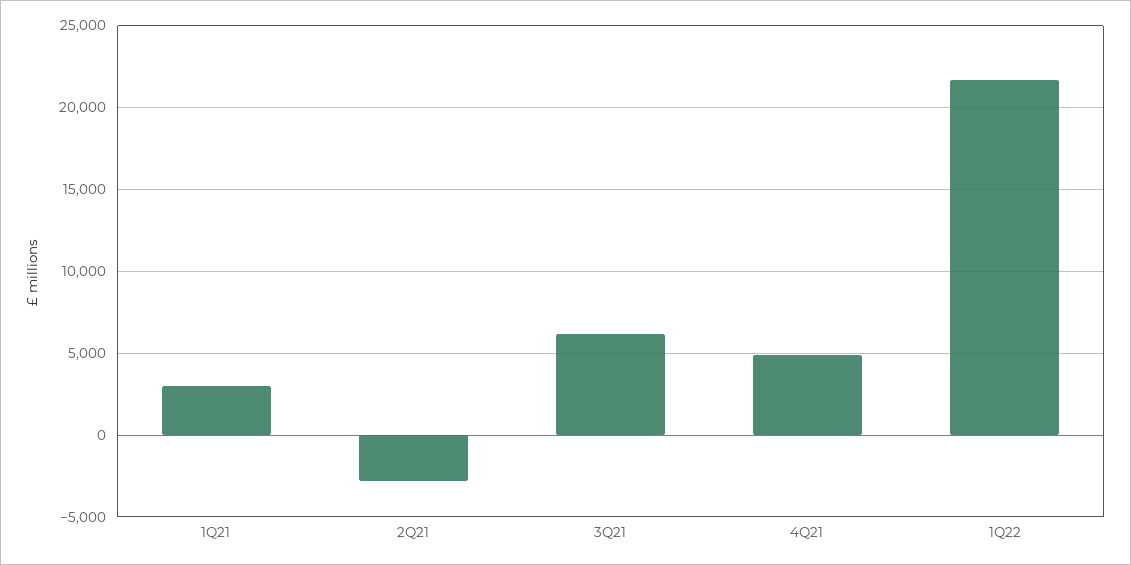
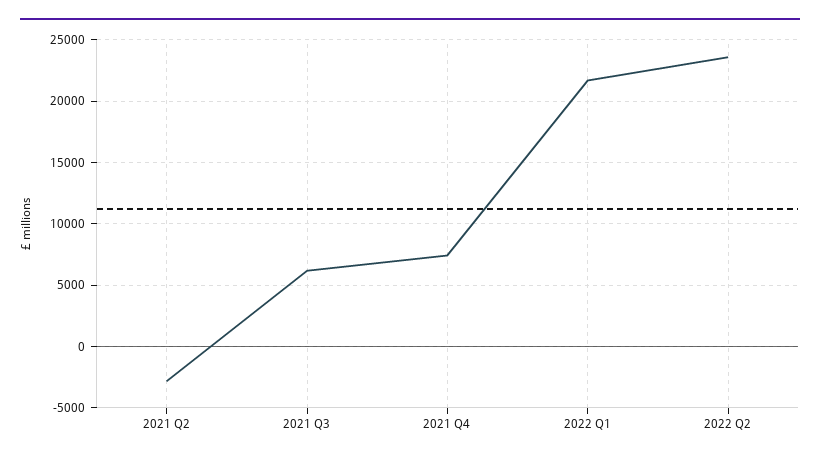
1Q21: 3000 -> none
4Q21: 5000 -> 7500
2022 Q2: none -> 23500

